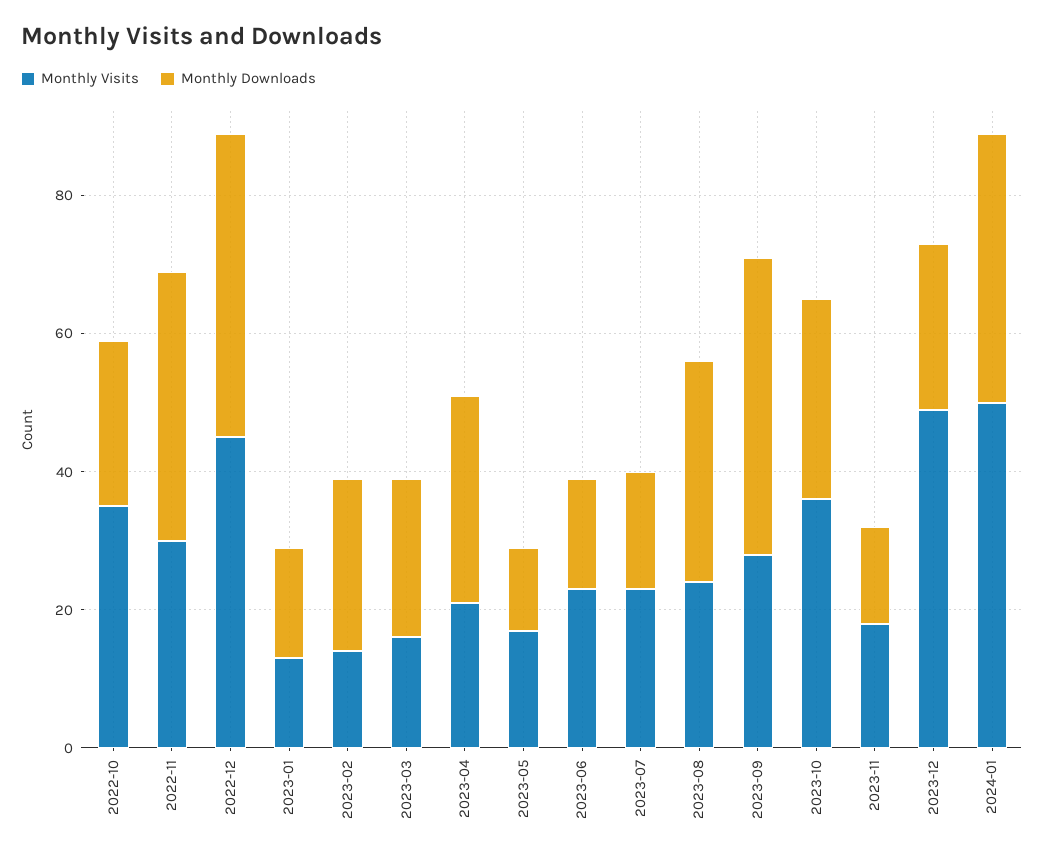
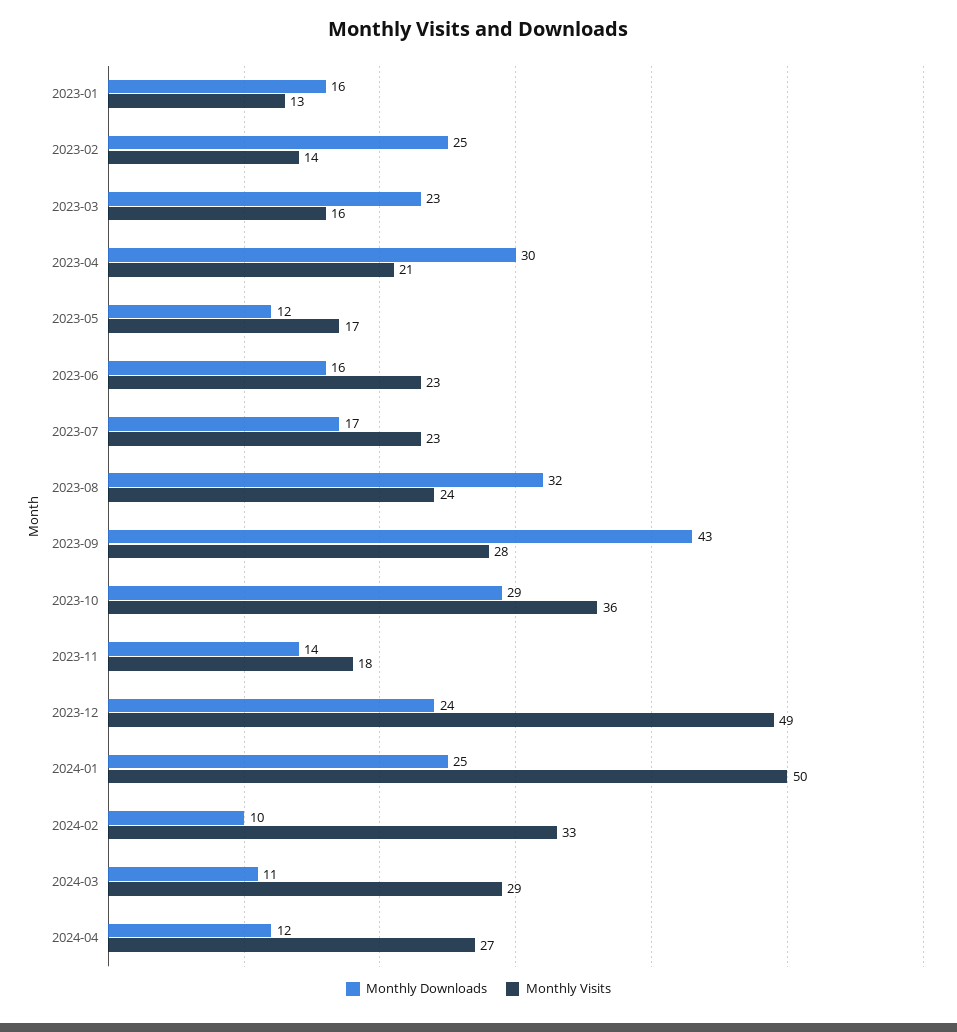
Monthly Visits, 2022-10: 35 -> none
Monthly Downloads, 2022-10: 25 -> none
Monthly Visits, 2022-11: 30 -> none
Monthly Downloads, 2022-11: 40 -> none
Monthly Visits, 2022-12: 45 -> none
Monthly Downloads, 2022-12: 45 -> none
Monthly Downloads, 2024-01: 40 -> 25
Monthly Downloads, 2024-02: none -> 10
Monthly Visits, 2024-02: none -> 33
Monthly Downloads, 2024-03: none -> 11
Monthly Visits, 2024-03: none -> 29
Monthly Downloads, 2024-04: none -> 12
Monthly Visits, 2024-04: none -> 27

